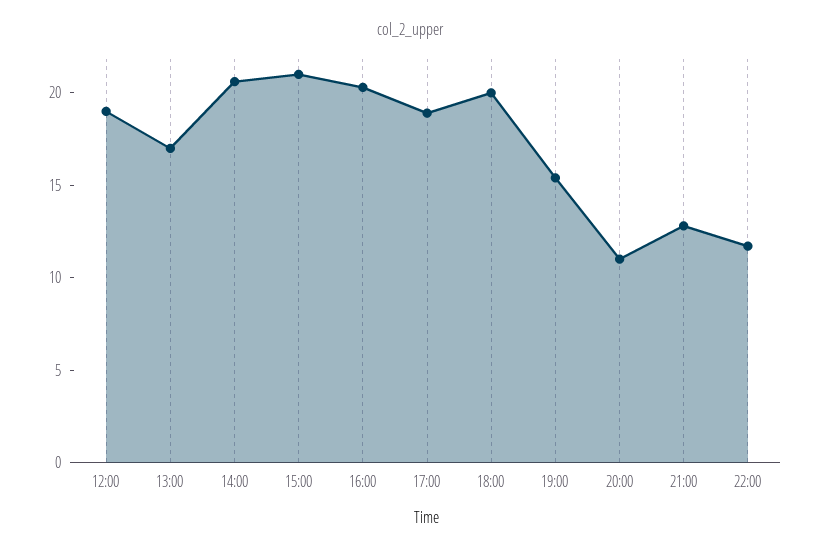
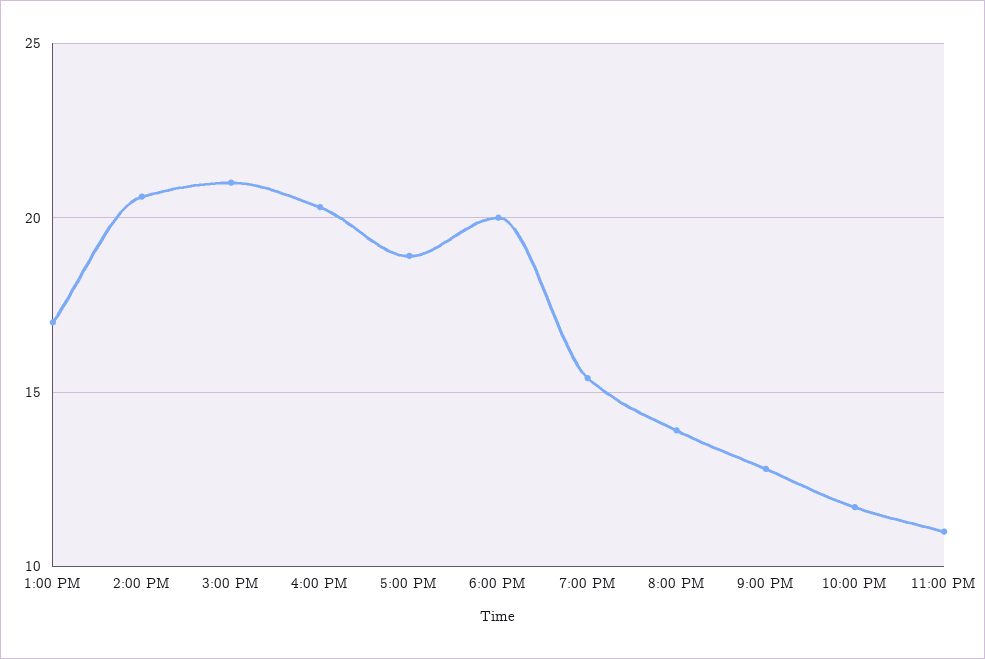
12:00: 19 -> none
20:00: 11 -> 14
11:00 PM: none -> 11

